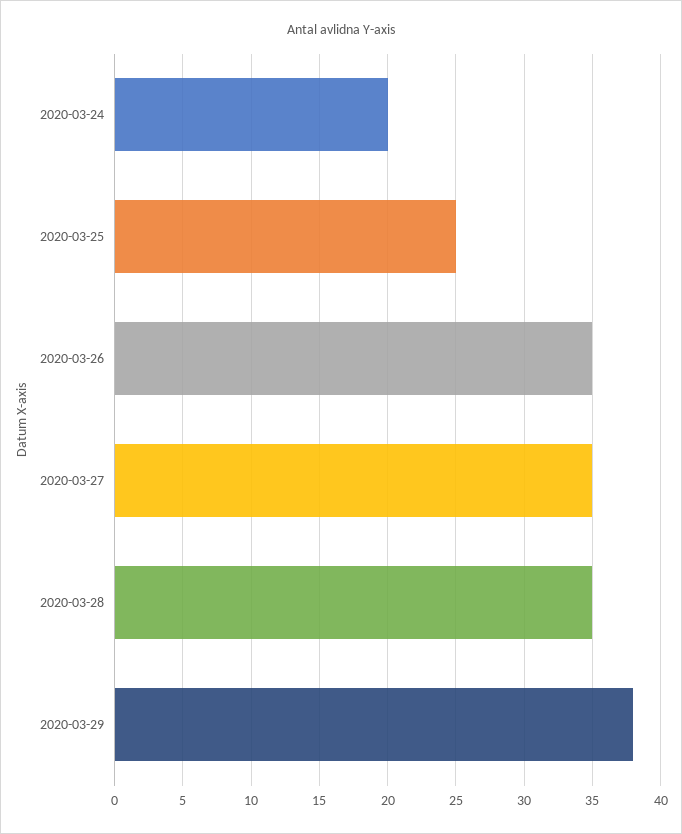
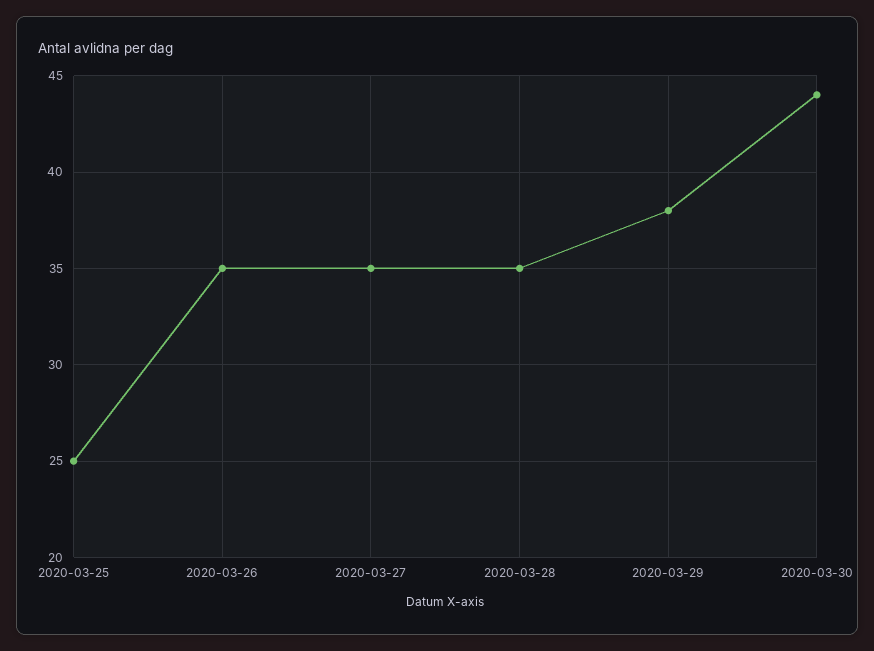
2020-03-24: 20 -> none
2020-03-30: none -> 44

